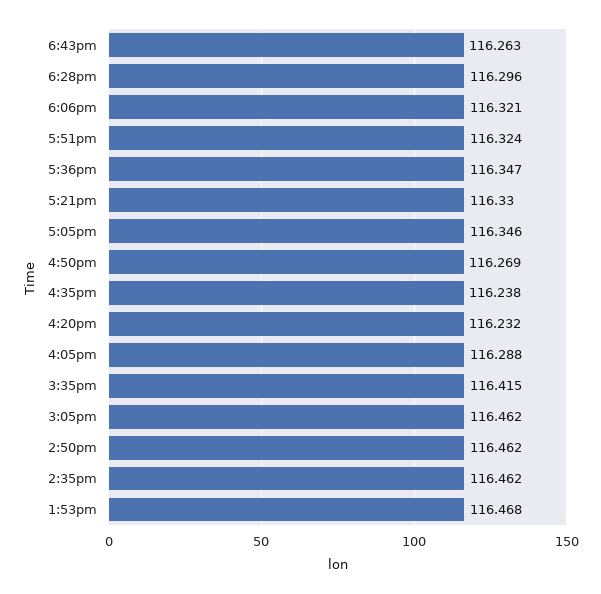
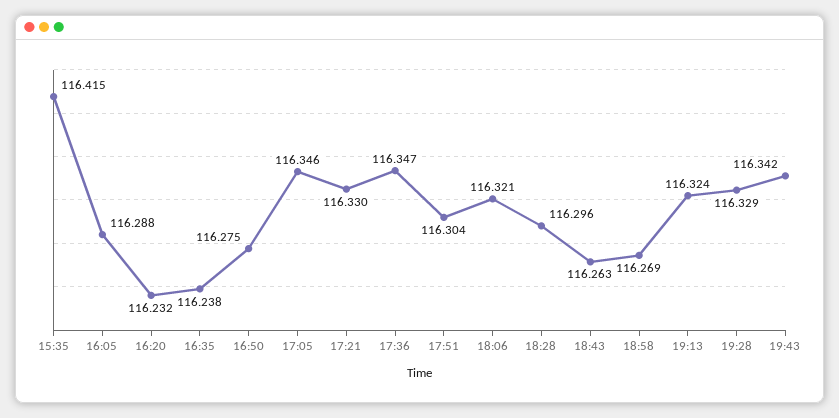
5:51pm: 116.324 -> 116.304
4:50pm: 116.269 -> 116.275
3:05pm: 116.462 -> none
2:50pm: 116.462 -> none
2:35pm: 116.462 -> none
1:53pm: 116.468 -> none
18:58: none -> 116.269
19:13: none -> 116.324
19:28: none -> 116.329
19:43: none -> 116.342

